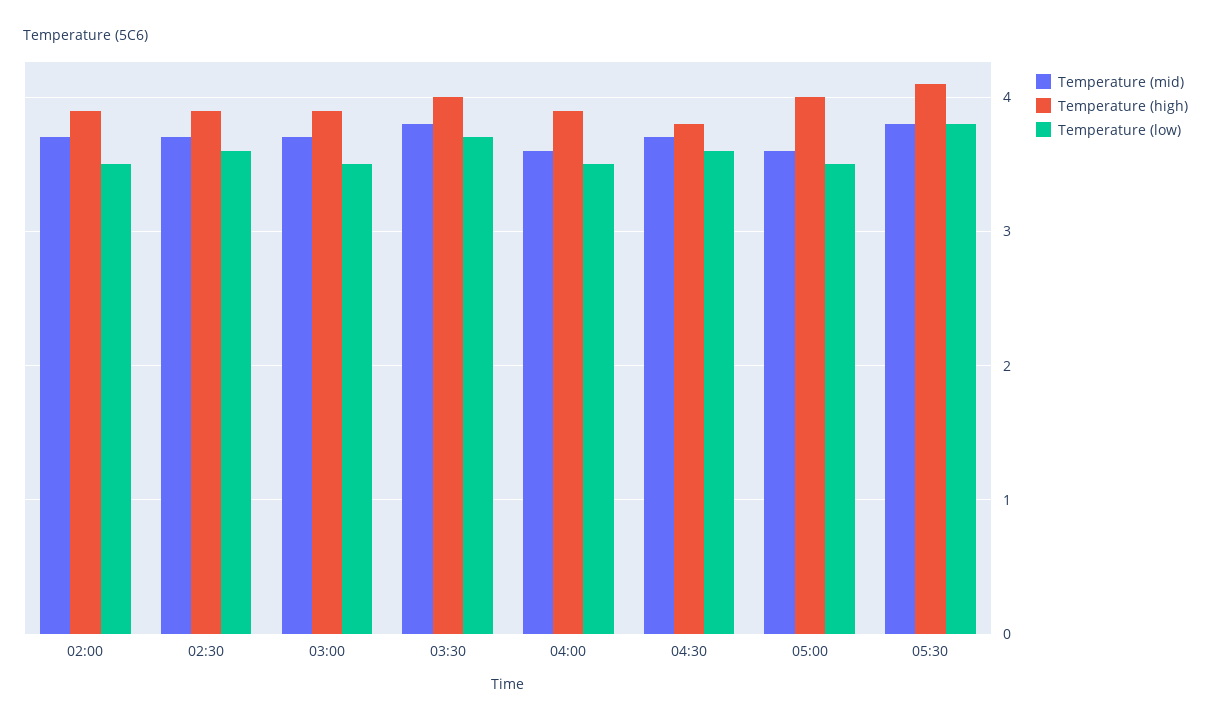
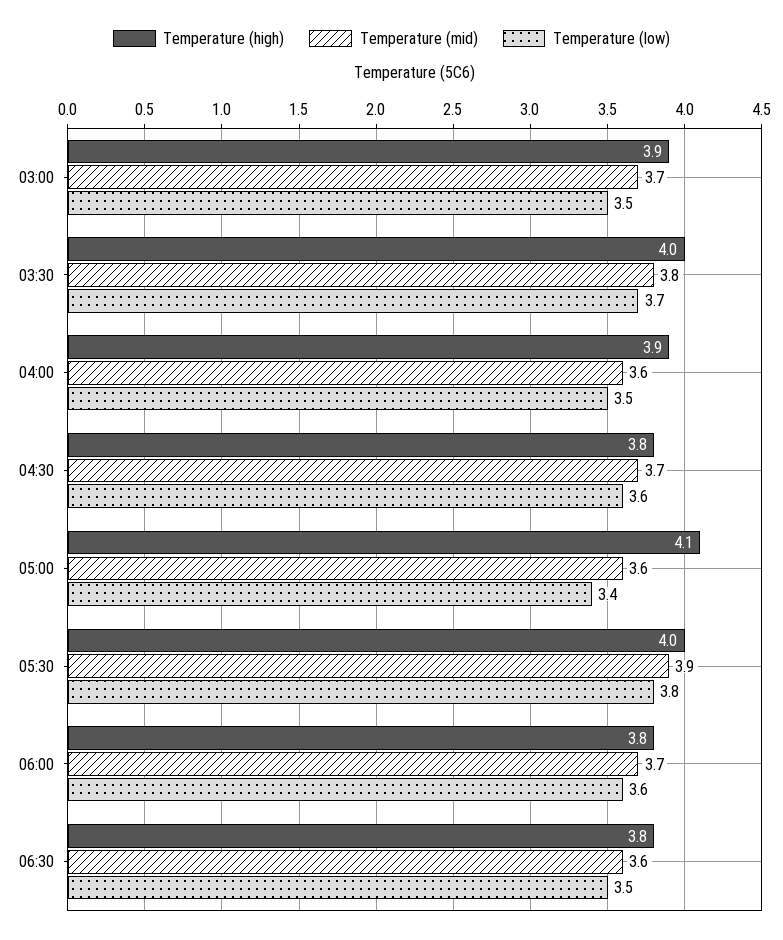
Temperature (mid), 02:00: 3.7 -> none
Temperature (high), 02:00: 3.9 -> none
Temperature (low), 02:00: 3.5 -> none
Temperature (mid), 02:30: 3.7 -> none
Temperature (high), 02:30: 3.9 -> none
Temperature (low), 02:30: 3.6 -> none
Temperature (high), 05:00: 4 -> 4.1
Temperature (low), 05:00: 3.5 -> 3.4
Temperature (mid), 05:30: 3.8 -> 3.9
Temperature (high), 05:30: 4.1 -> 4
Temperature (high), 06:00: none -> 3.8
Temperature (mid), 06:00: none -> 3.7
Temperature (low), 06:00: none -> 3.6
Temperature (high), 06:30: none -> 3.8
Temperature (mid), 06:30: none -> 3.6
Temperature (low), 06:30: none -> 3.5

